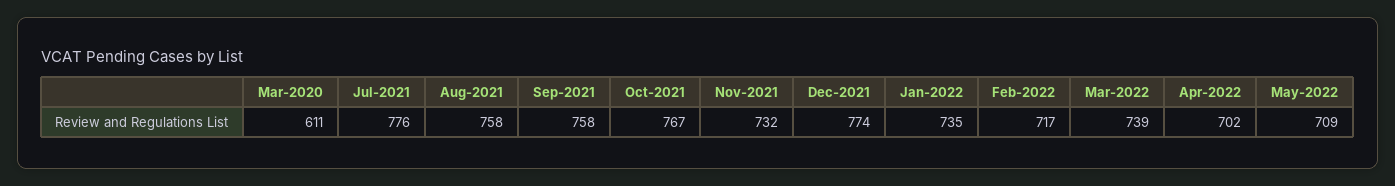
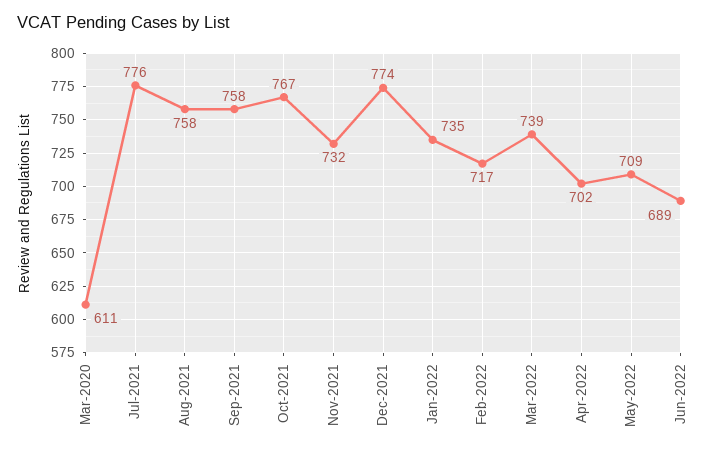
Jun-2022: none -> 689

